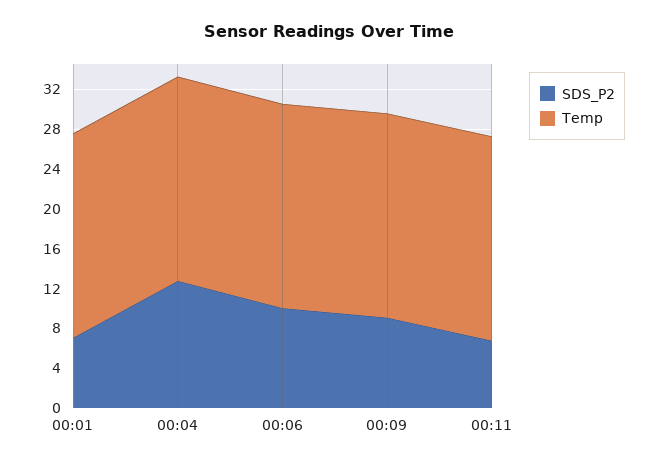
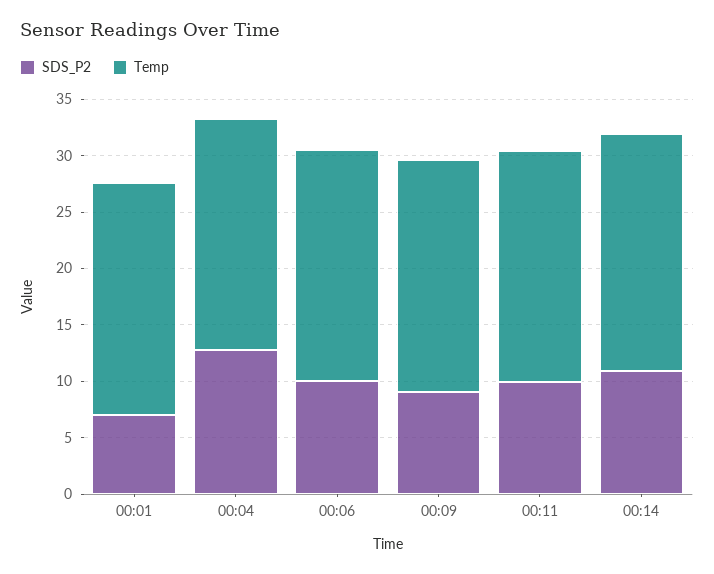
SDS_P2, 00:11: 7 -> 10
SDS_P2, 00:14: none -> 11
Temp, 00:14: none -> 21

